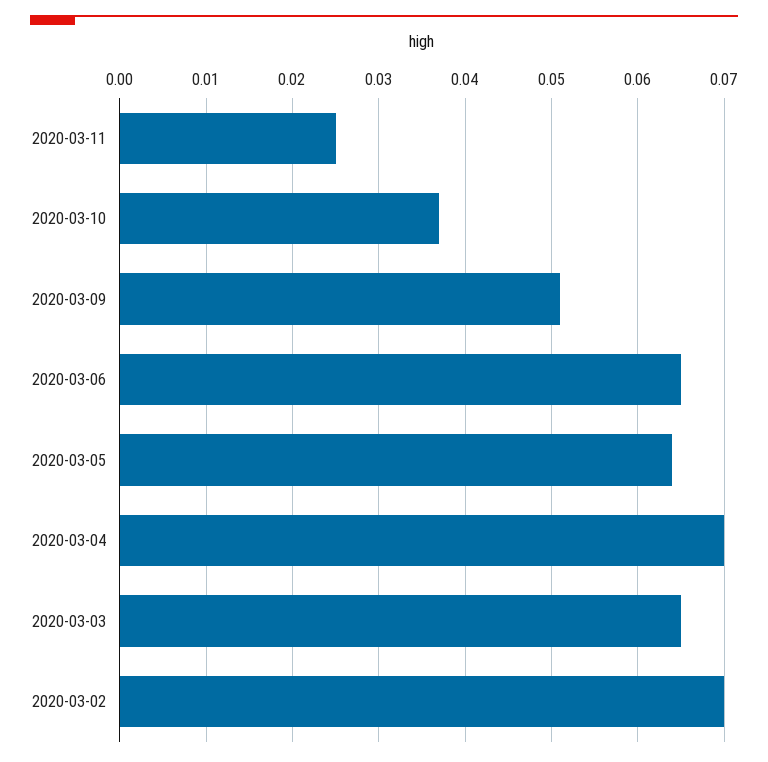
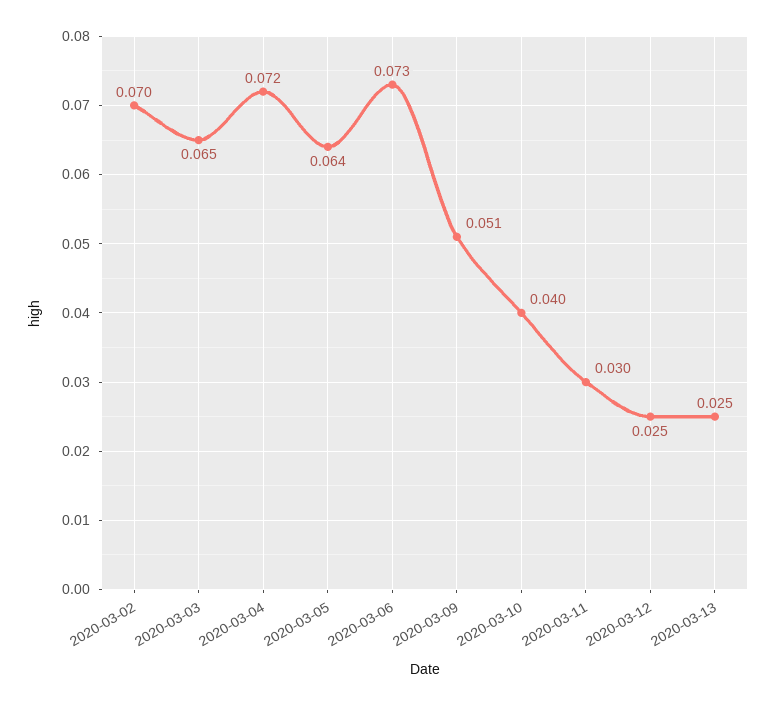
2020-03-11: 0.025 -> 0.03
2020-03-10: 0.037 -> 0.04
2020-03-06: 0.065 -> 0.073
2020-03-04: 0.07 -> 0.072
2020-03-12: none -> 0.025
2020-03-13: none -> 0.025

